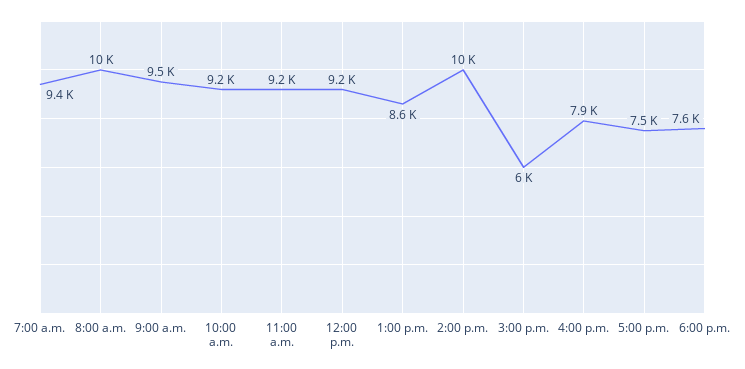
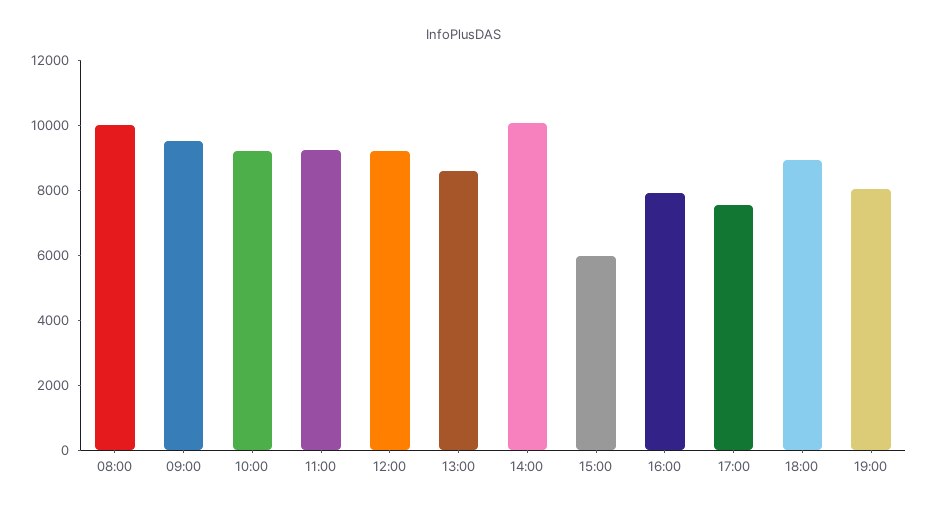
7:00 a.m.: 9400 -> none
6:00 p.m.: 7600 -> 9000
19:00: none -> 8000

